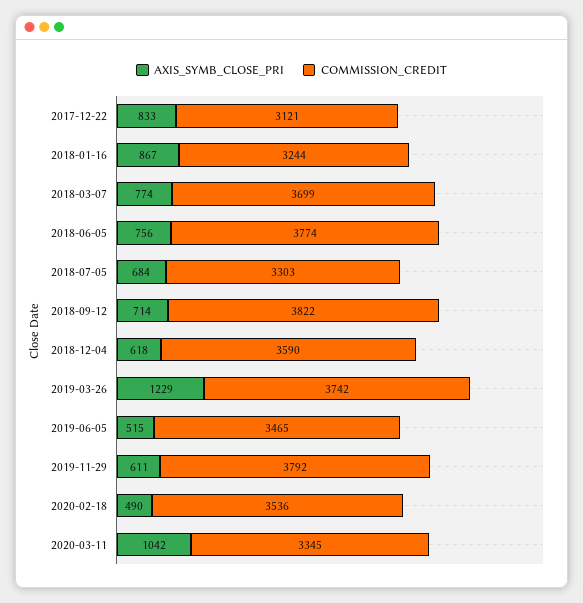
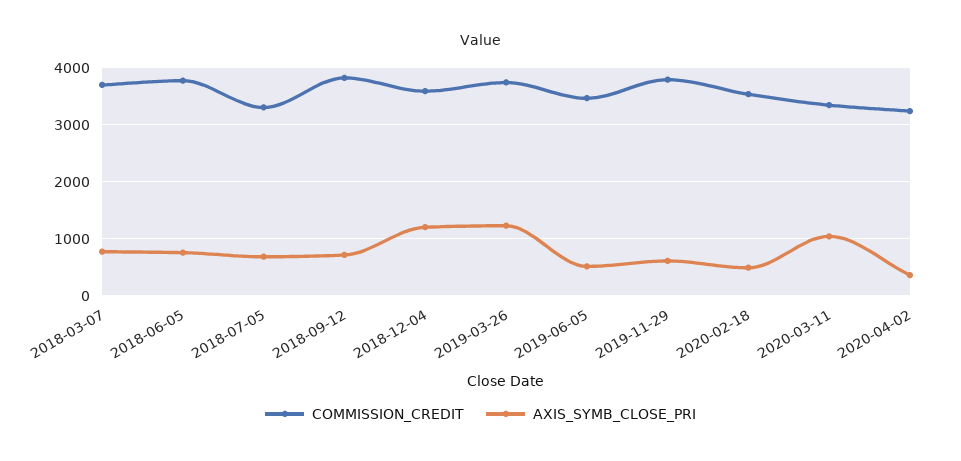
AXIS_SYMB_CLOSE_PRI, 2017-12-22: 833 -> none
COMMISSION_CREDIT, 2017-12-22: 3121 -> none
AXIS_SYMB_CLOSE_PRI, 2018-01-16: 867 -> none
COMMISSION_CREDIT, 2018-01-16: 3244 -> none
AXIS_SYMB_CLOSE_PRI, 2018-12-04: 618 -> 1200
COMMISSION_CREDIT, 2020-04-02: none -> 3200
AXIS_SYMB_CLOSE_PRI, 2020-04-02: none -> 400

